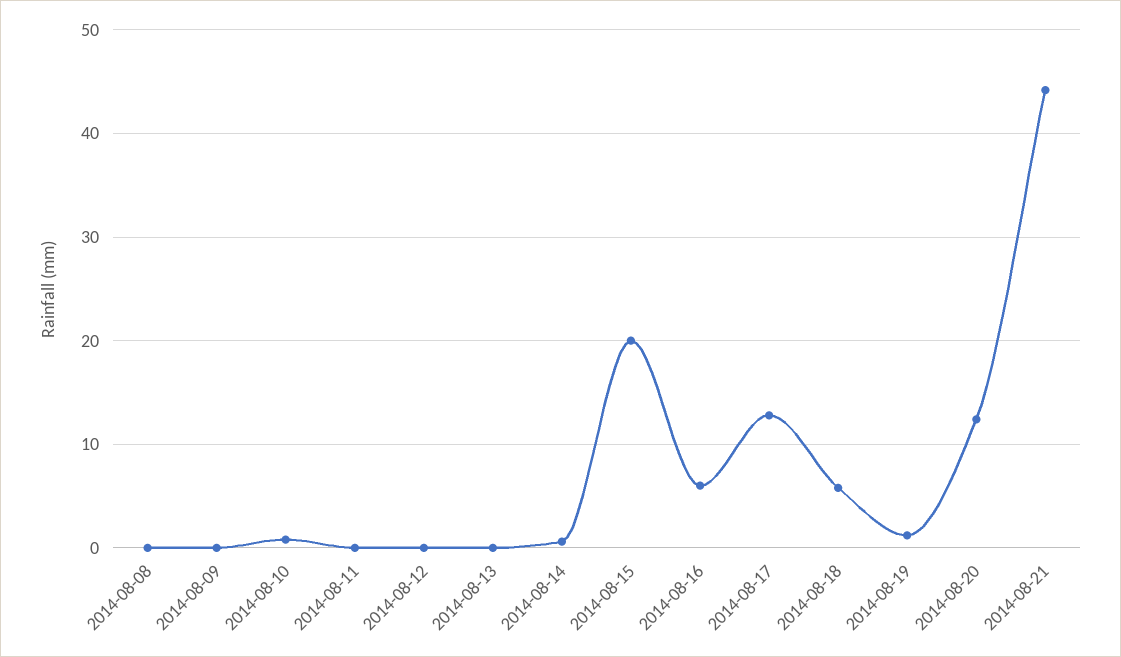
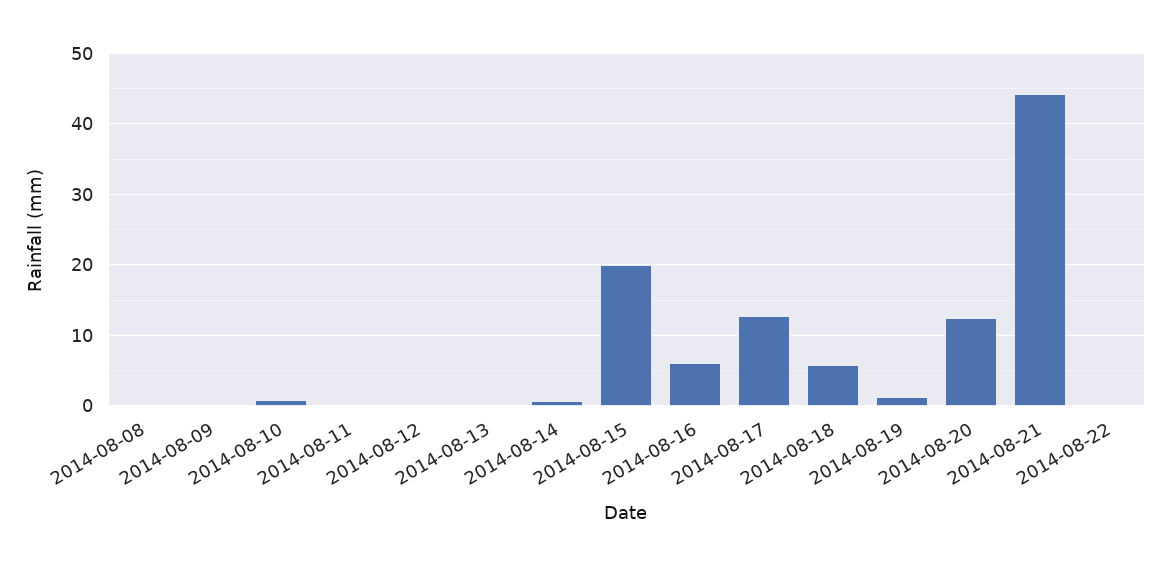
2014-08-22: none -> 0

